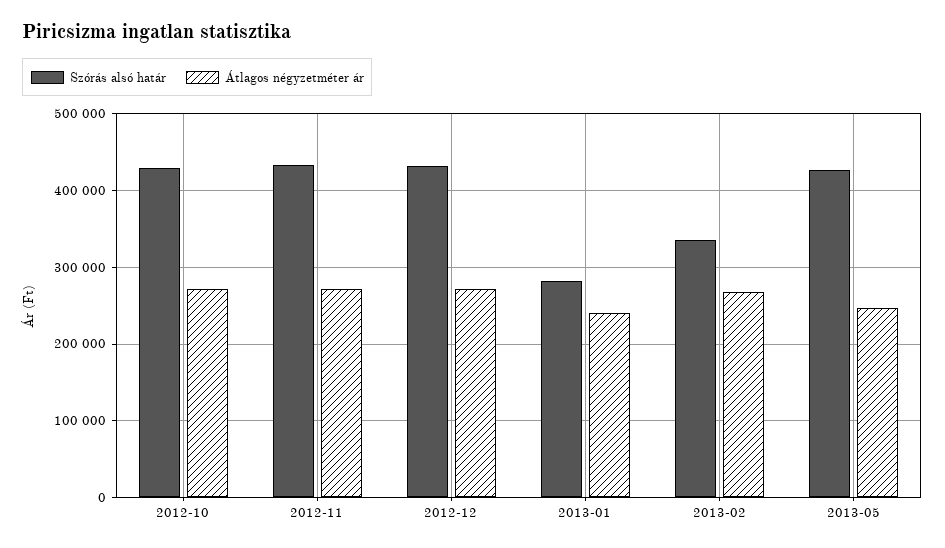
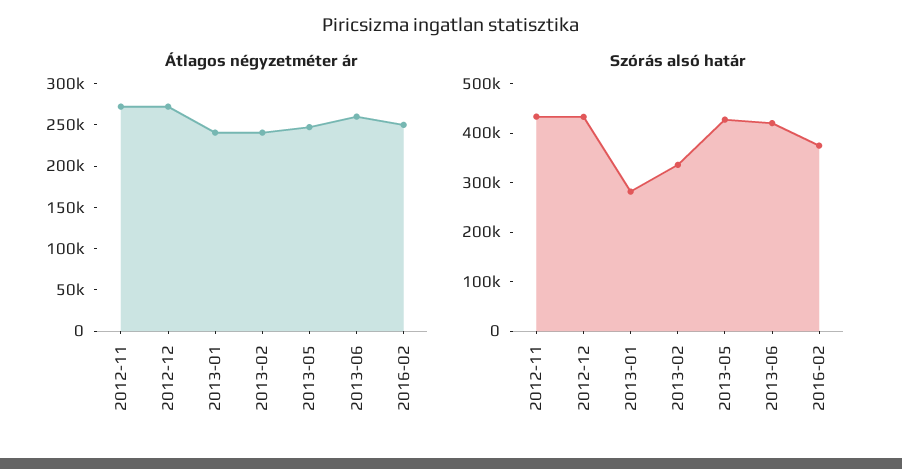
Szórás alsó határ, 2012-10: 430000 -> none
Átlagos négyzetméter ár, 2012-10: 270000 -> none
Átlagos négyzetméter ár, 2013-02: 270000 -> 240000
Átlagos négyzetméter ár, 2013-06: none -> 260000
Átlagos négyzetméter ár, 2016-02: none -> 250000
Szórás alsó határ, 2013-06: none -> 420000
Szórás alsó határ, 2016-02: none -> 380000

